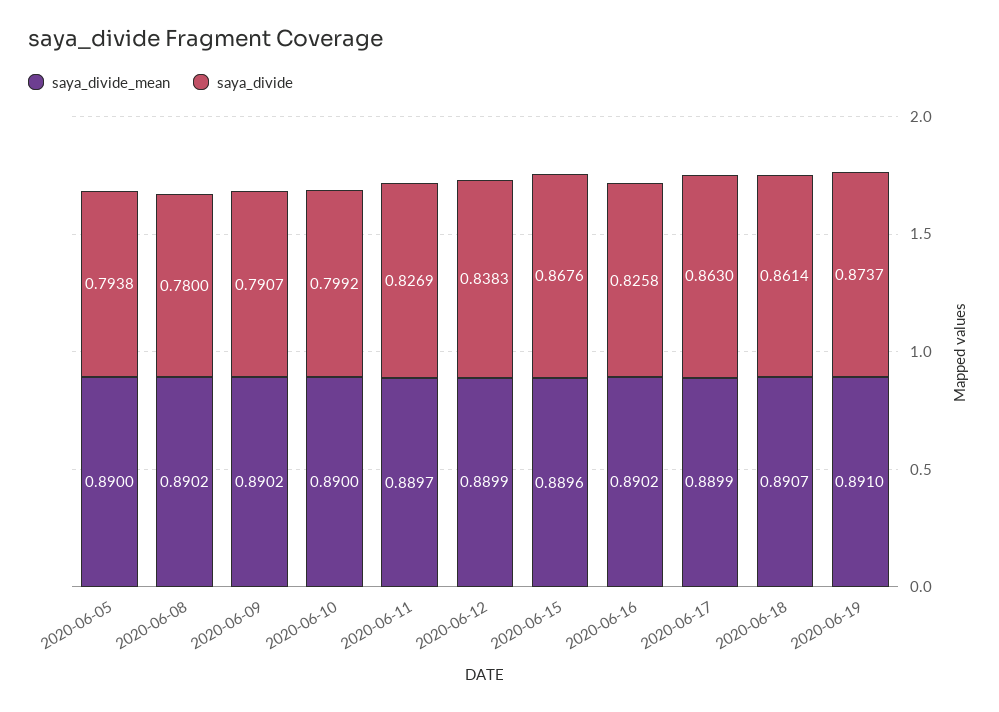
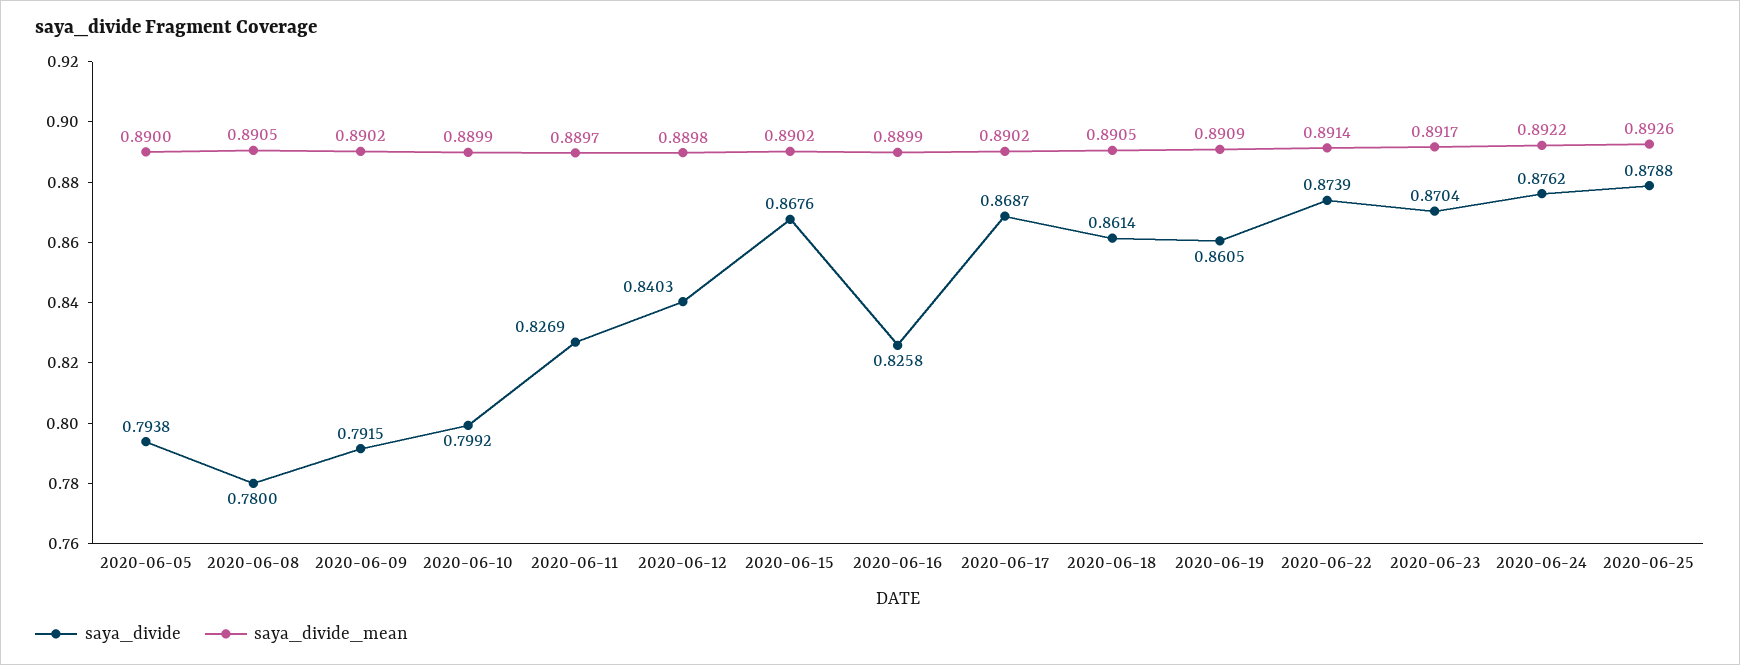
saya_divide_mean, 2020-06-08: 0.8902 -> 0.8905
saya_divide, 2020-06-09: 0.7907 -> 0.7915
saya_divide_mean, 2020-06-10: 0.89 -> 0.8899
saya_divide_mean, 2020-06-12: 0.8899 -> 0.8898
saya_divide, 2020-06-12: 0.8383 -> 0.8403
saya_divide_mean, 2020-06-15: 0.8896 -> 0.8902
saya_divide_mean, 2020-06-16: 0.8902 -> 0.8899
saya_divide_mean, 2020-06-17: 0.8899 -> 0.8902
saya_divide, 2020-06-17: 0.863 -> 0.8687
saya_divide_mean, 2020-06-18: 0.8907 -> 0.8905
saya_divide_mean, 2020-06-19: 0.891 -> 0.8909
saya_divide, 2020-06-19: 0.8737 -> 0.8605
saya_divide, 2020-06-22: none -> 0.8739
saya_divide_mean, 2020-06-22: none -> 0.8914
saya_divide, 2020-06-23: none -> 0.8704
saya_divide_mean, 2020-06-23: none -> 0.8917
saya_divide, 2020-06-24: none -> 0.8762
saya_divide_mean, 2020-06-24: none -> 0.8922
saya_divide, 2020-06-25: none -> 0.8788
saya_divide_mean, 2020-06-25: none -> 0.8926

